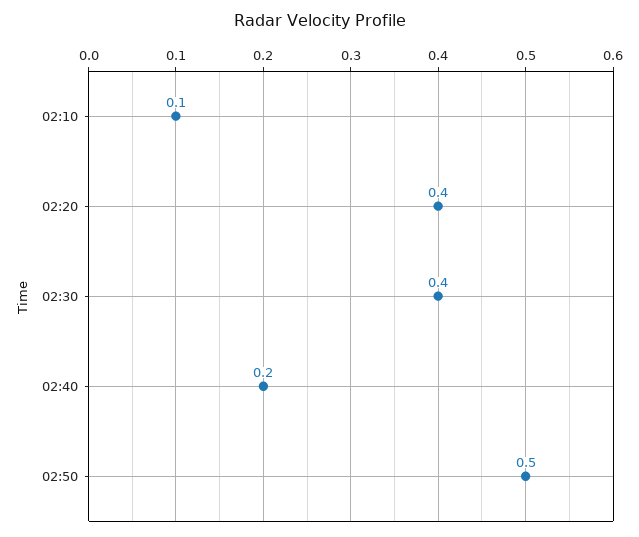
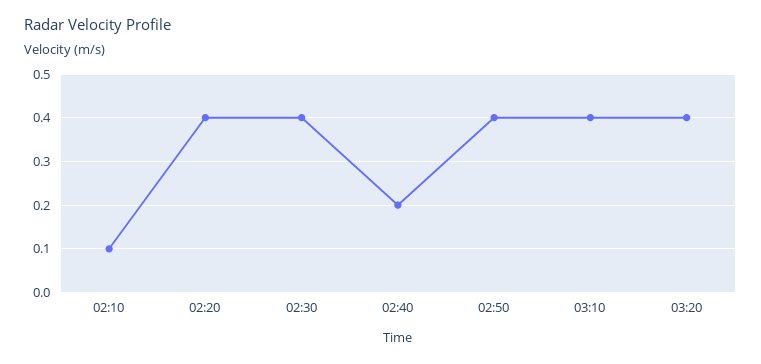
02:50: 0.5 -> 0.4
03:10: none -> 0.4
03:20: none -> 0.4

